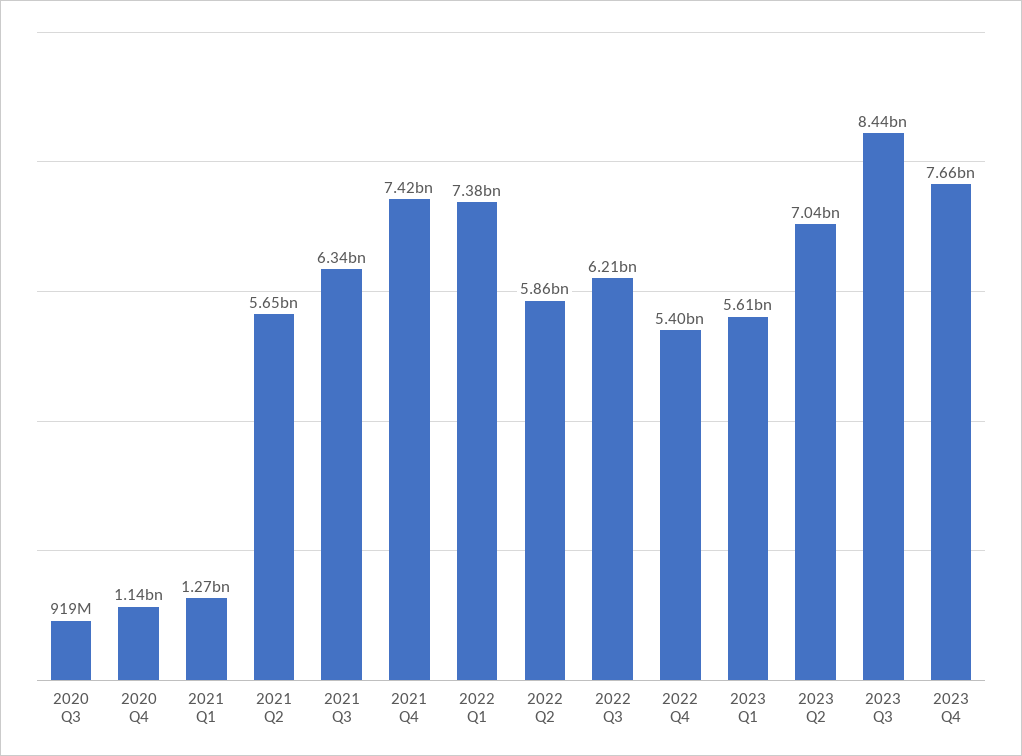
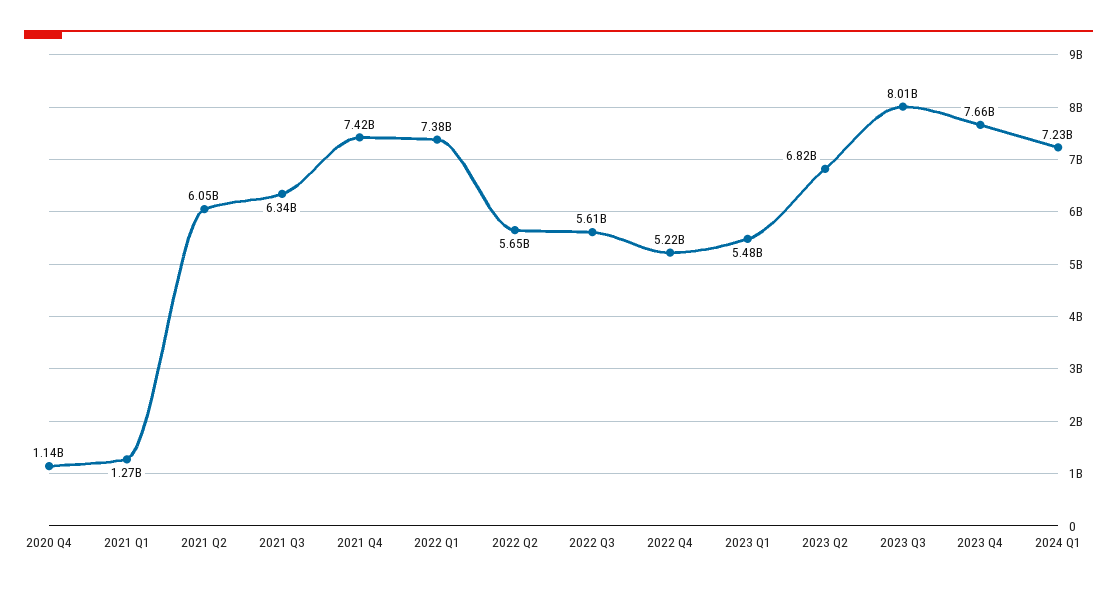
2020 Q3: 919000000 -> none
2021 Q2: 5650000000 -> 6050000000
2022 Q2: 5860000000 -> 5650000000
2022 Q3: 6210000000 -> 5610000000
2022 Q4: 5400000000 -> 5220000000
2023 Q1: 5610000000 -> 5480000000
2023 Q2: 7040000000 -> 6820000000
2023 Q3: 8440000000 -> 8010000000
2024 Q1: none -> 7230000000

